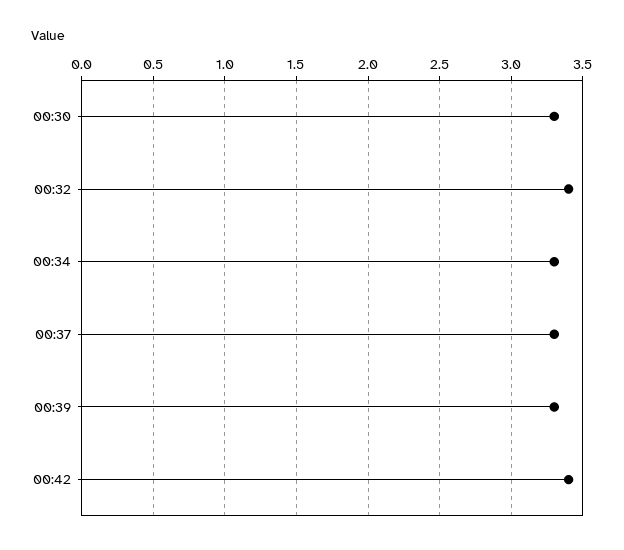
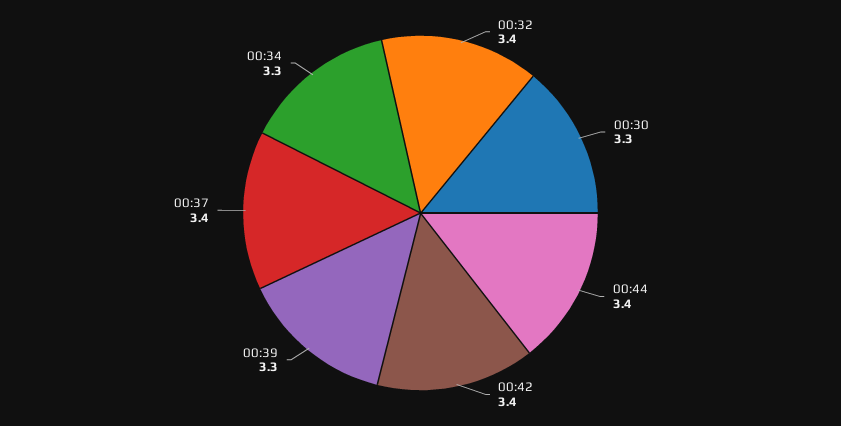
00:37: 3.3 -> 3.4
00:44: none -> 3.4

